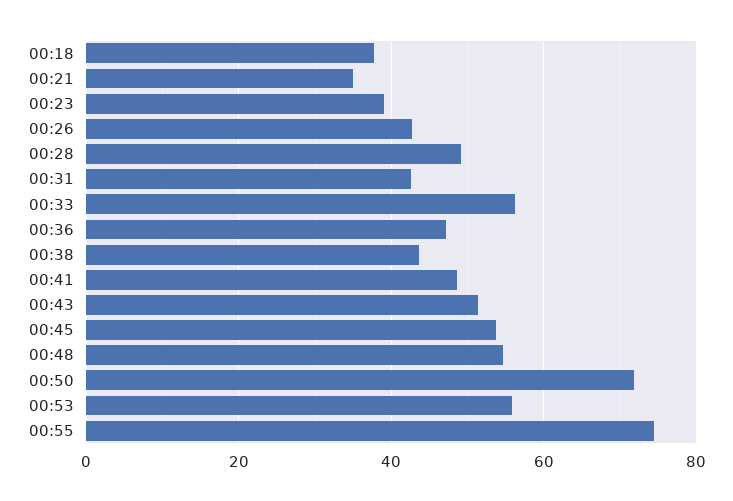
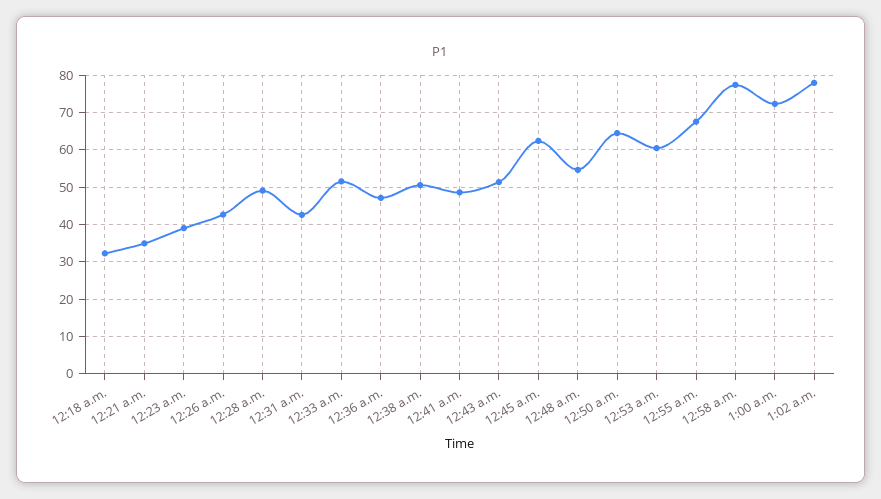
00:18: 38 -> 32
00:33: 56 -> 52
00:38: 44 -> 50
00:45: 54 -> 62
00:50: 72 -> 64
00:53: 56 -> 60
00:55: 74 -> 68
12:58 a.m.: none -> 78
1:00 a.m.: none -> 72
1:02 a.m.: none -> 78

